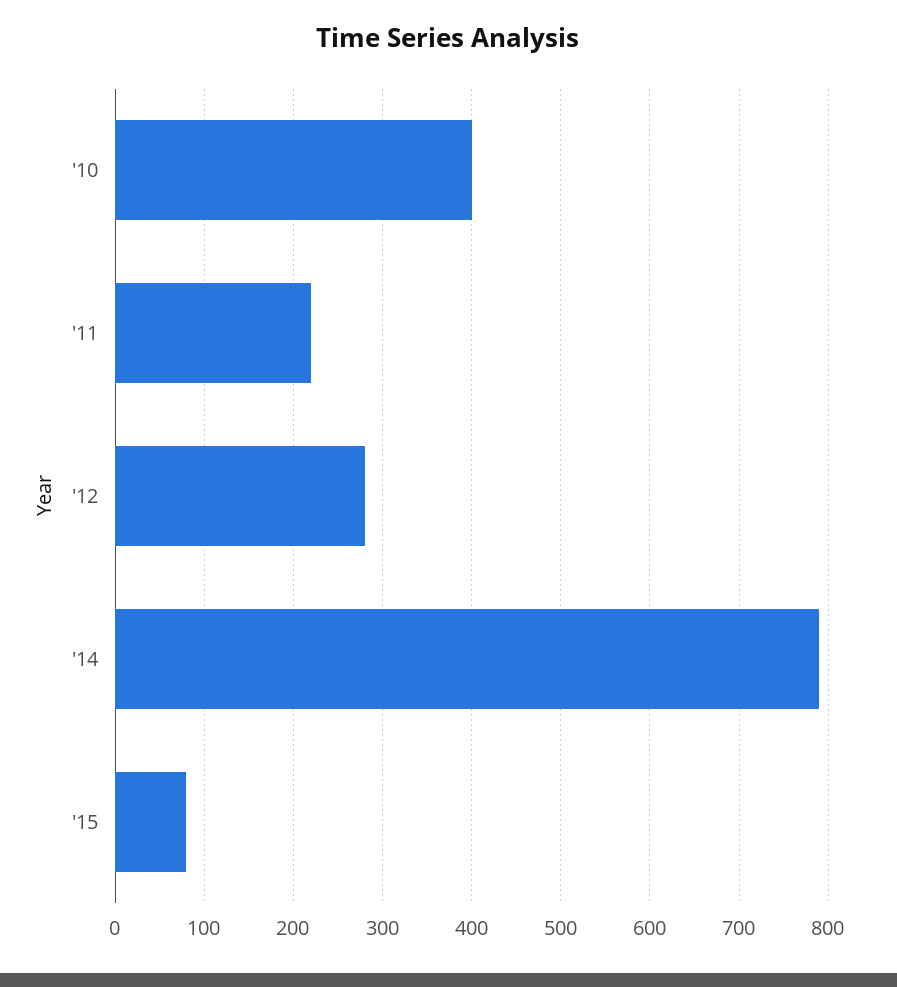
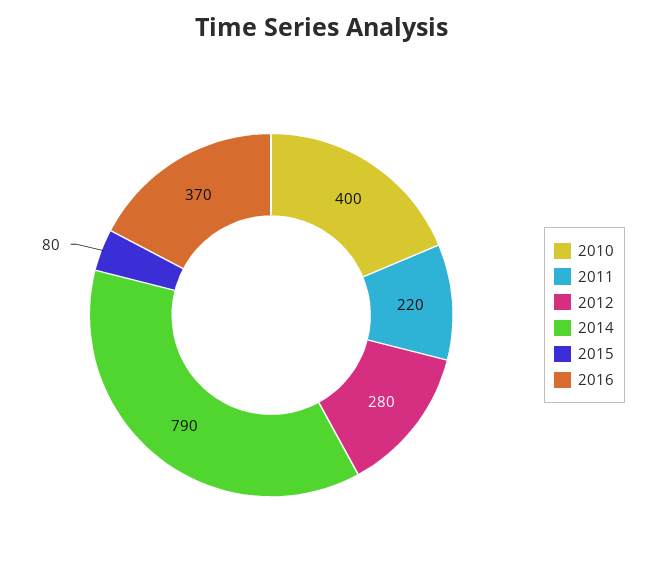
2016: none -> 370

